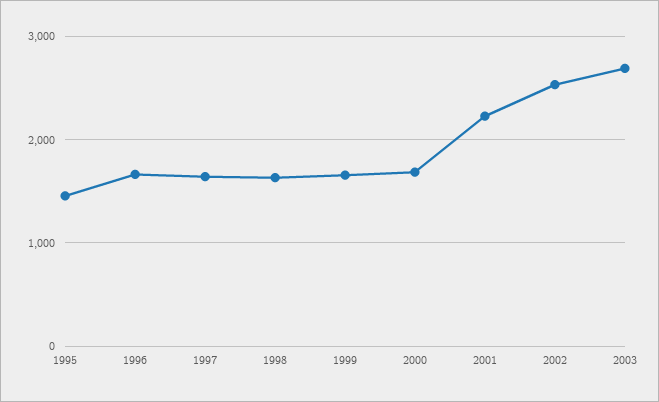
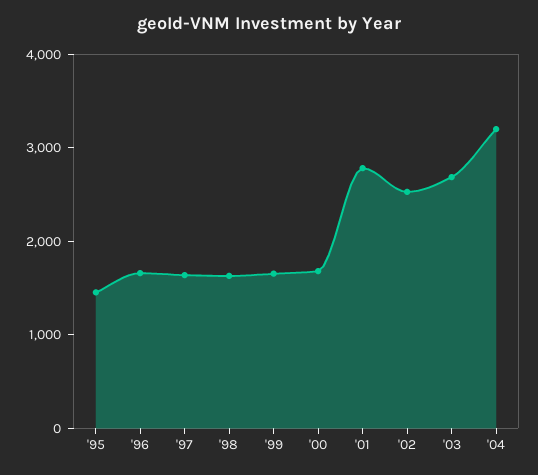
2001: 2200 -> 2800
'04: none -> 3200

